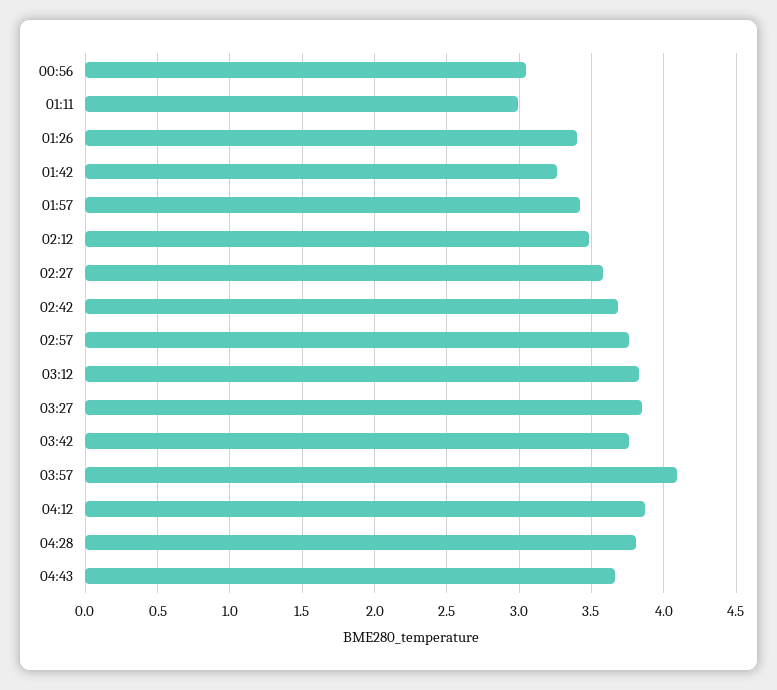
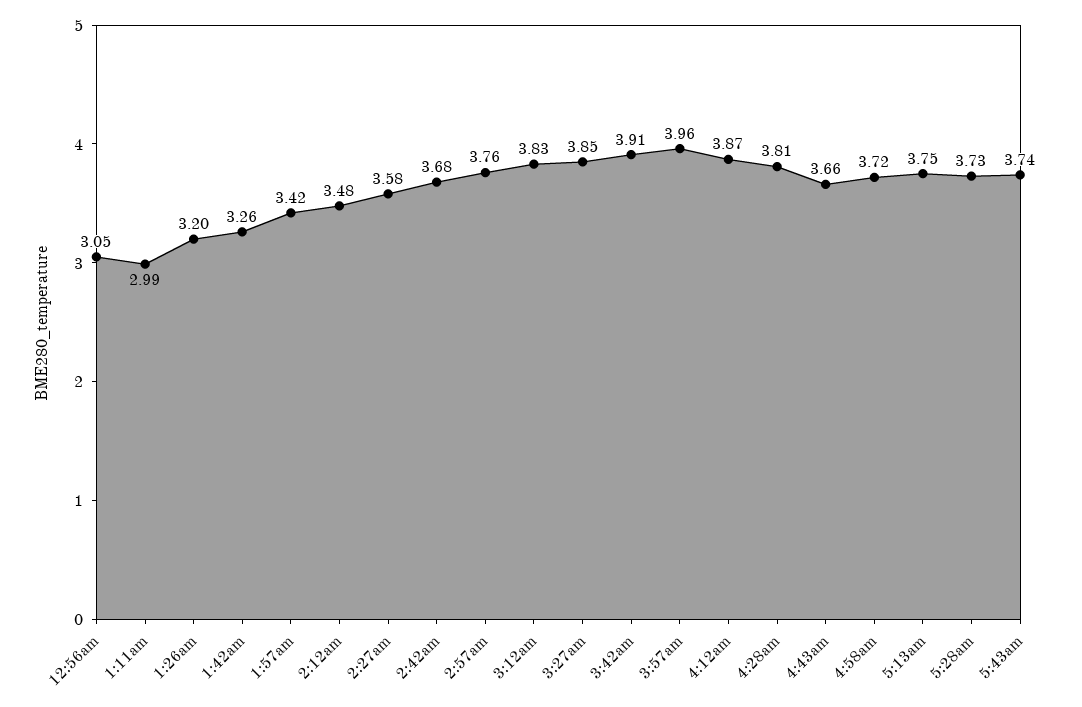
01:26: 3.4 -> 3.2
03:42: 3.75 -> 3.91
03:57: 4.1 -> 3.96
4:58am: none -> 3.72
5:13am: none -> 3.75
5:28am: none -> 3.73
5:43am: none -> 3.74

